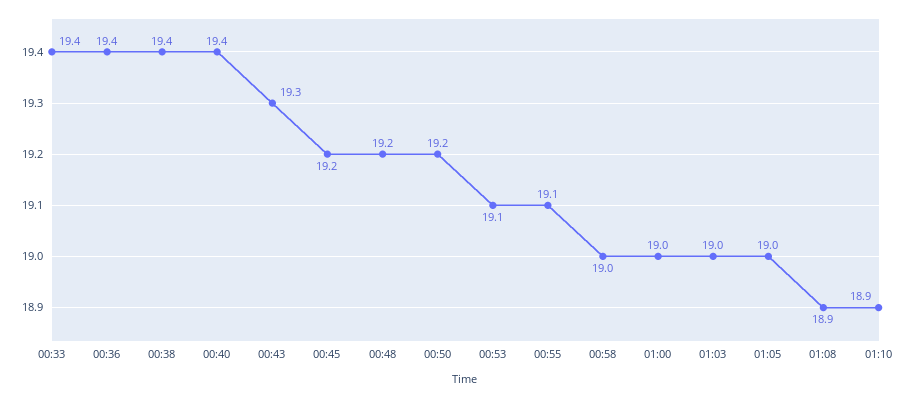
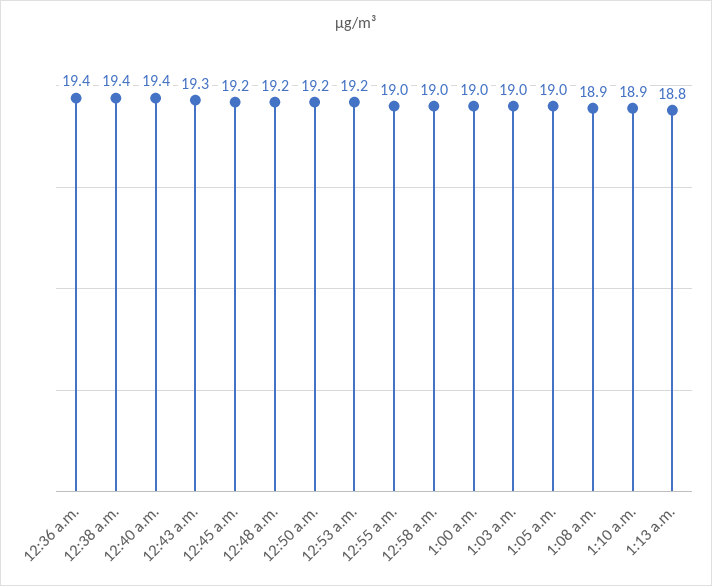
00:33: 19.4 -> none
00:53: 19.1 -> 19.2
00:55: 19.1 -> 19
1:13 a.m.: none -> 18.8

